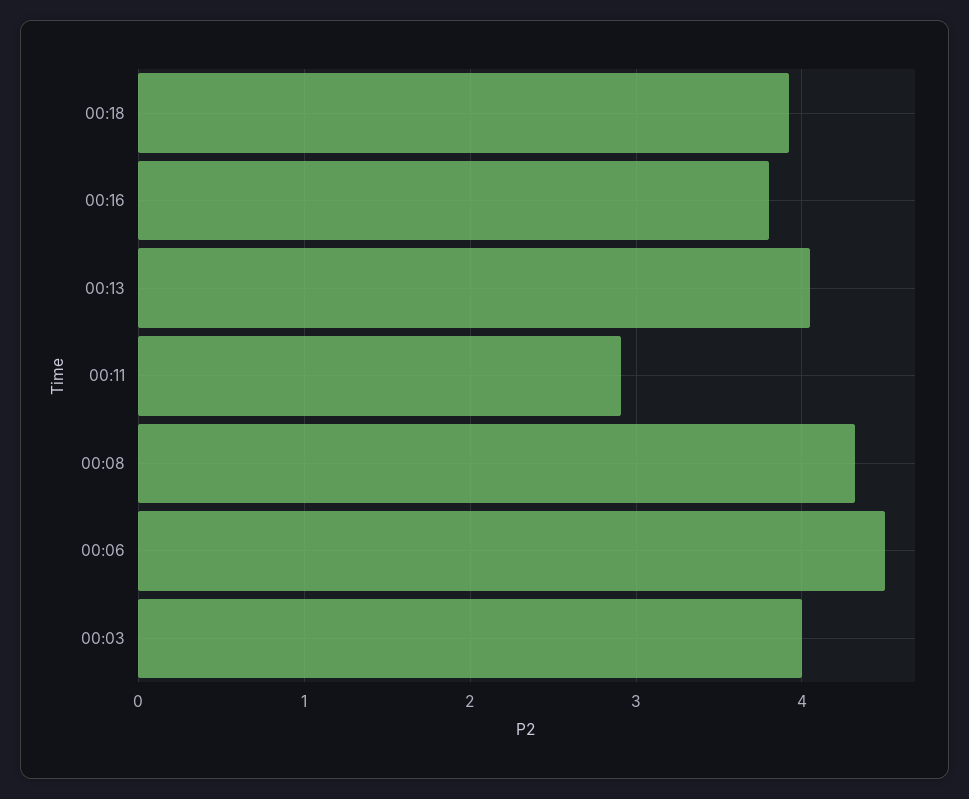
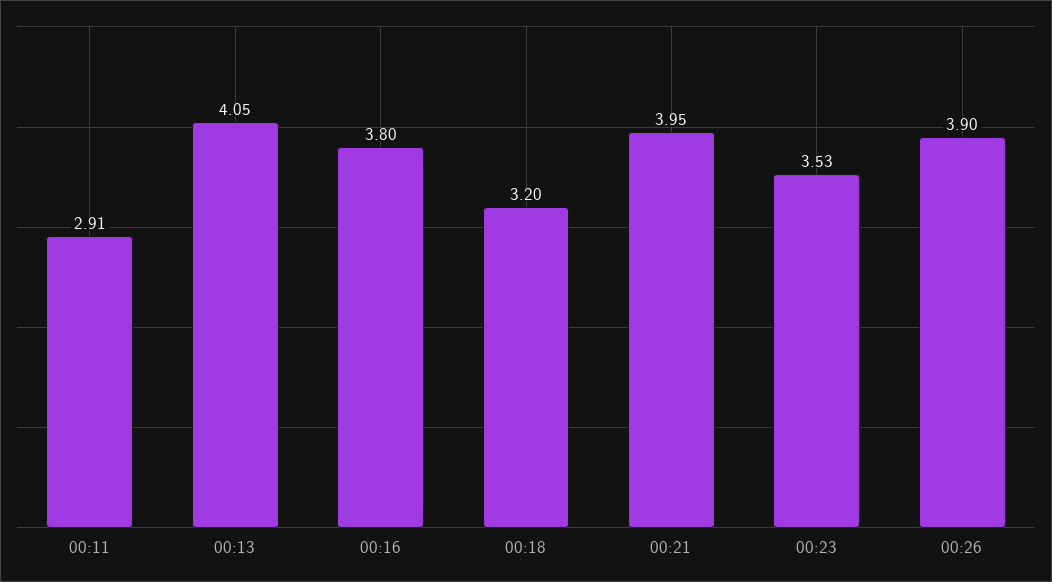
00:18: 3.9 -> 3.2
00:08: 4.3 -> none
00:06: 4.5 -> none
00:03: 4 -> none
00:21: none -> 3.95
00:23: none -> 3.53
00:26: none -> 3.9

